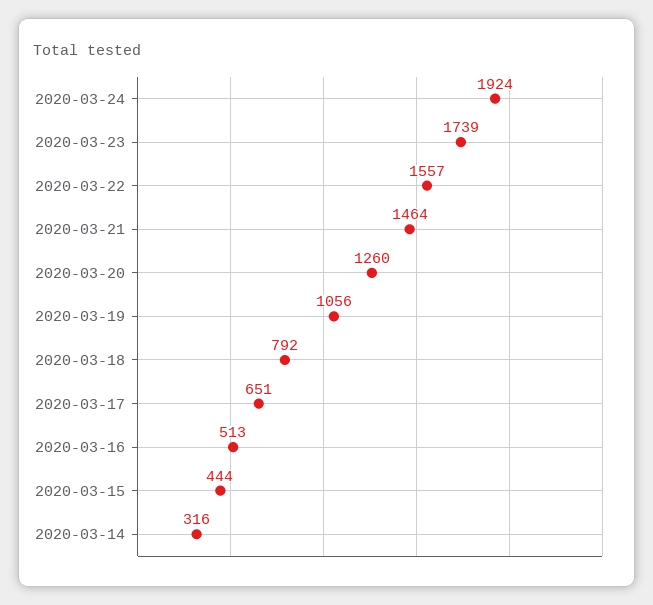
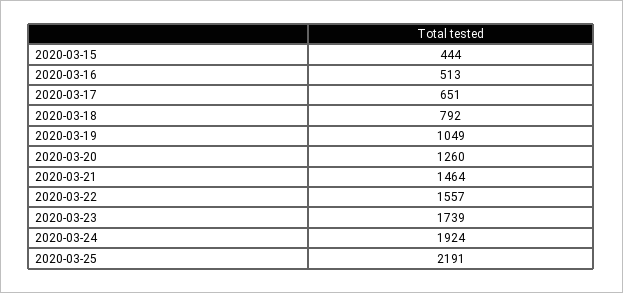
2020-03-19: 1056 -> 1049
2020-03-14: 316 -> none
2020-03-25: none -> 2191

